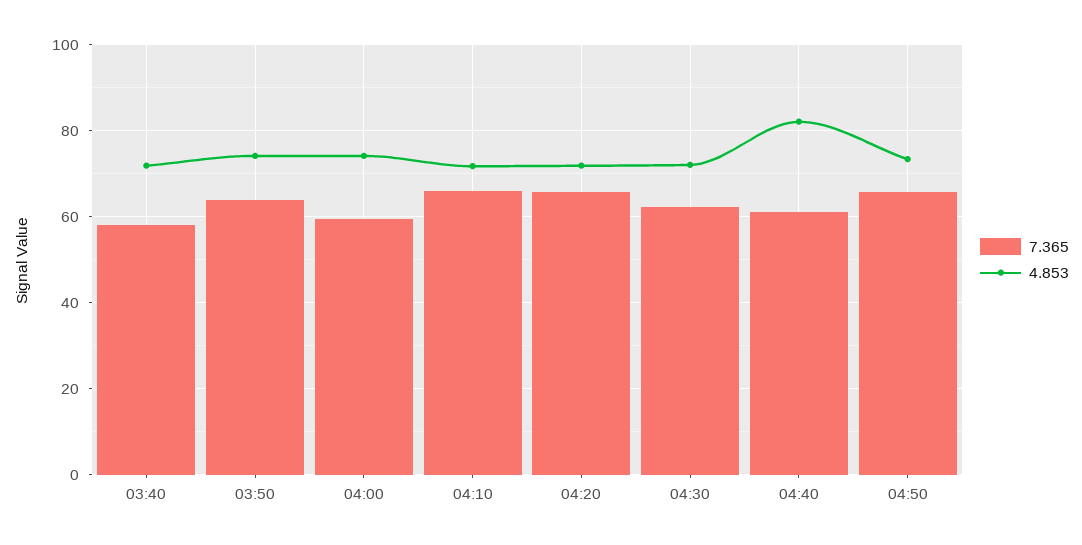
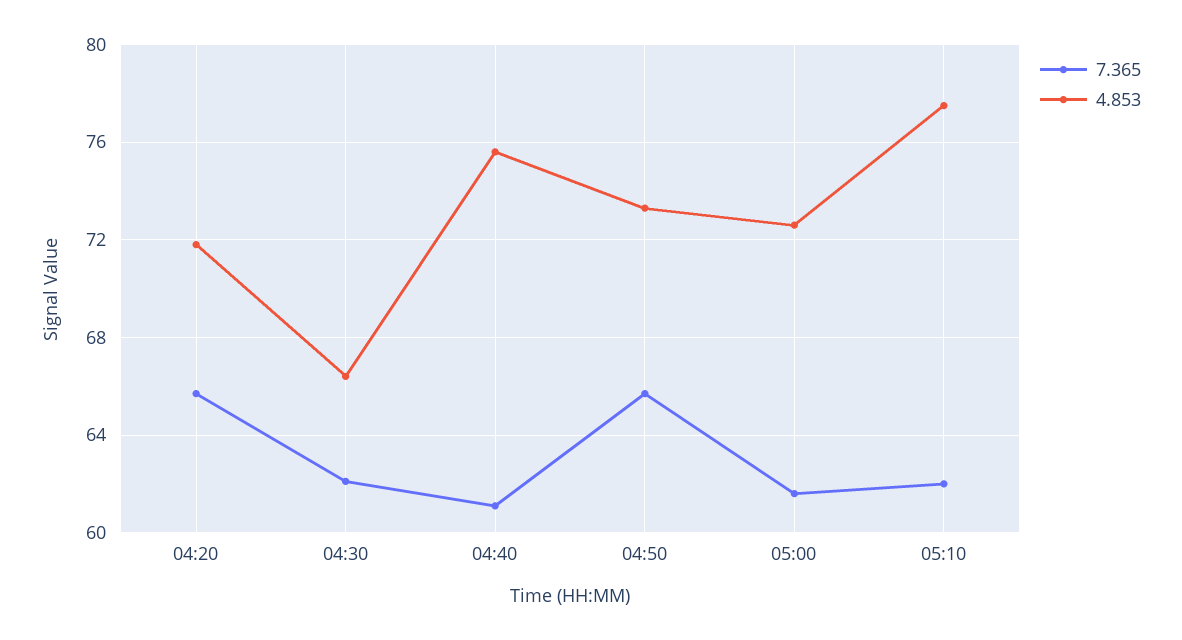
7.365, 03:40: 58 -> none
4.853, 03:40: 72 -> none
7.365, 03:50: 64 -> none
4.853, 03:50: 74 -> none
7.365, 04:00: 60 -> none
4.853, 04:00: 74 -> none
7.365, 04:10: 66 -> none
4.853, 04:10: 72 -> none
4.853, 04:30: 72 -> 66.5
4.853, 04:40: 82 -> 75.5
7.365, 05:00: none -> 61.5
4.853, 05:00: none -> 72.5
7.365, 05:10: none -> 62
4.853, 05:10: none -> 77.5

